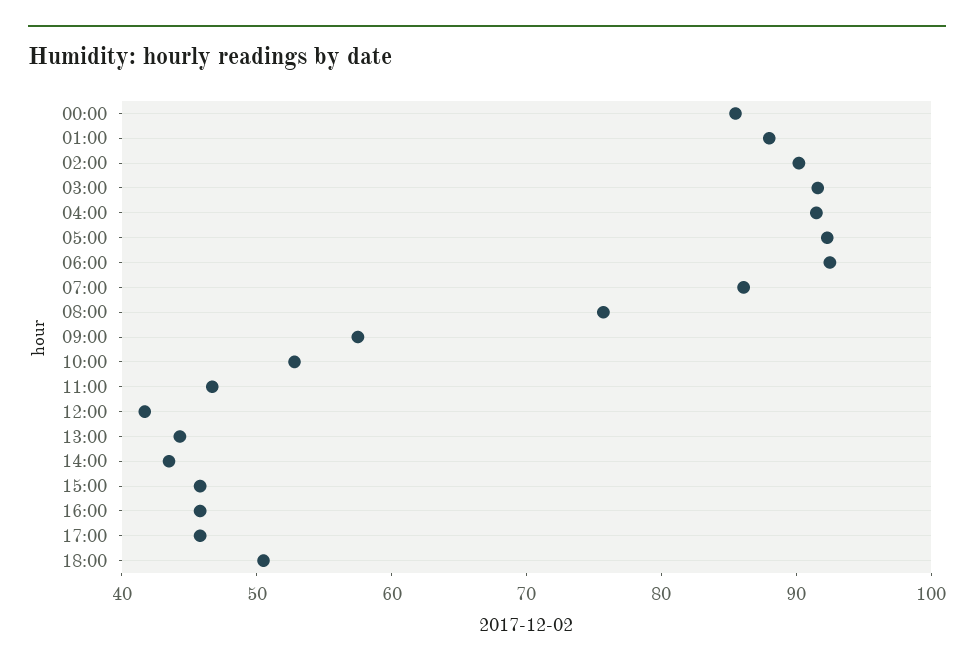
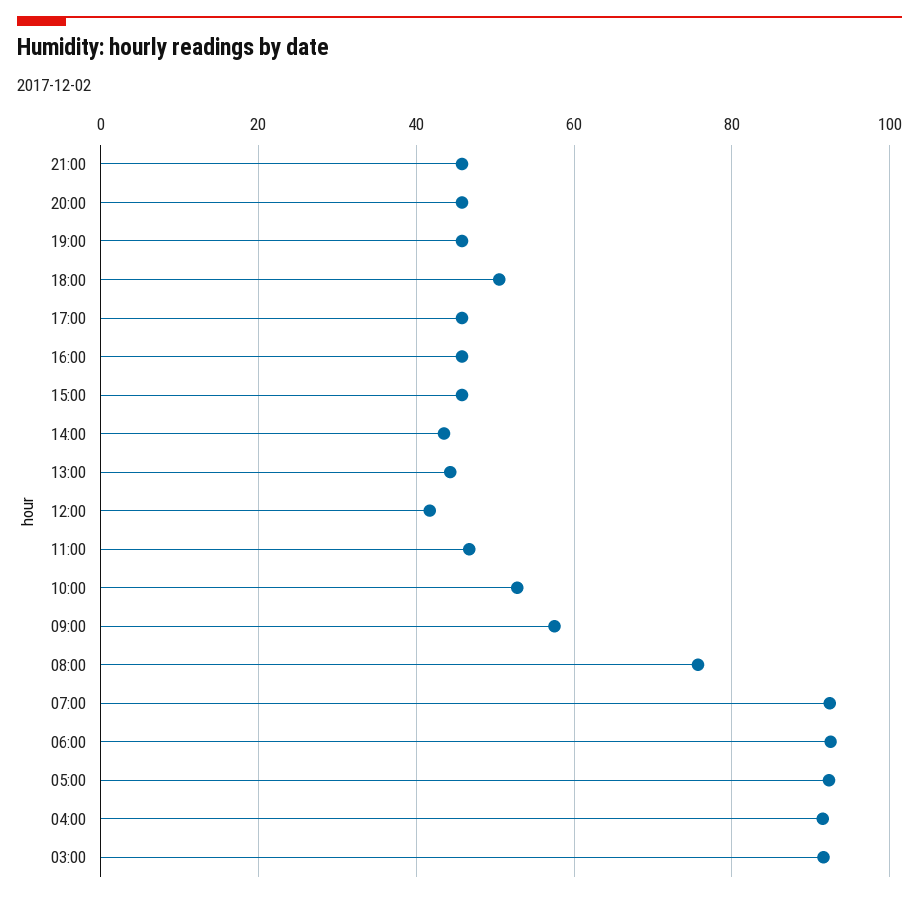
00:00: 86 -> none
01:00: 88 -> none
02:00: 90 -> none
07:00: 86 -> 92
21:00: none -> 46
20:00: none -> 46
19:00: none -> 46

